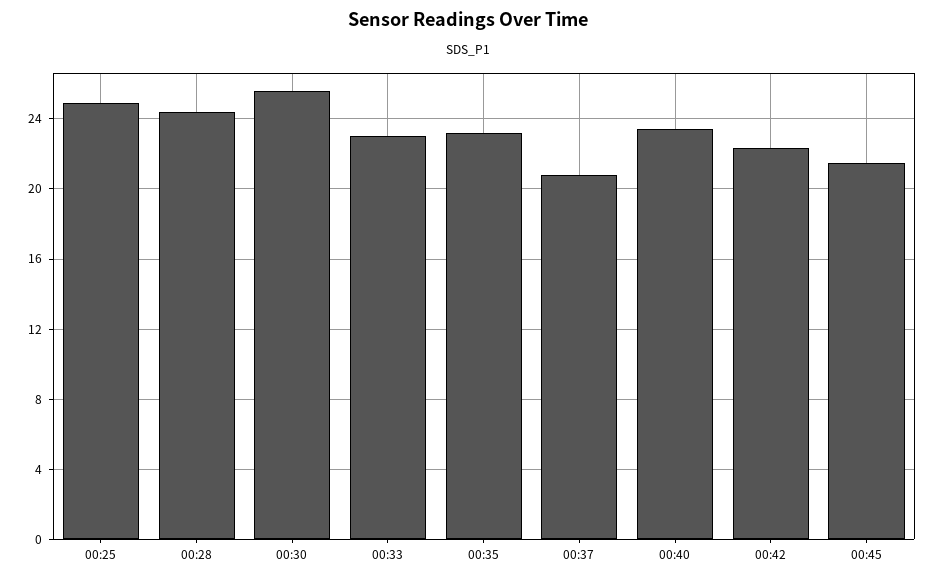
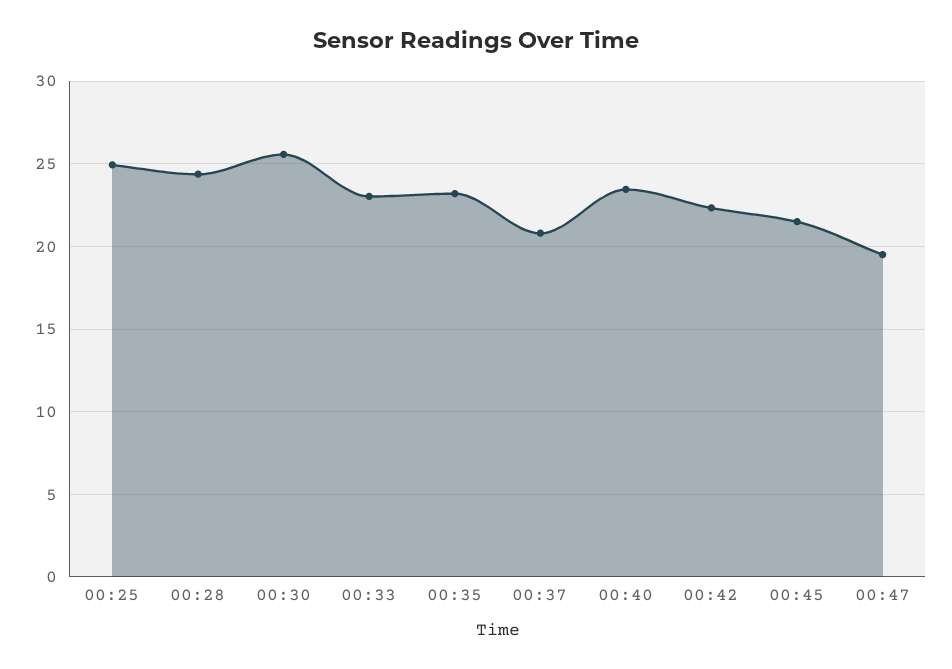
00:47: none -> 19.5

